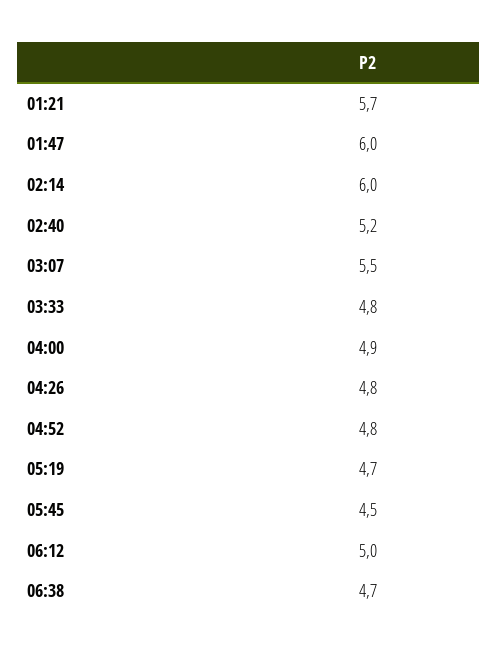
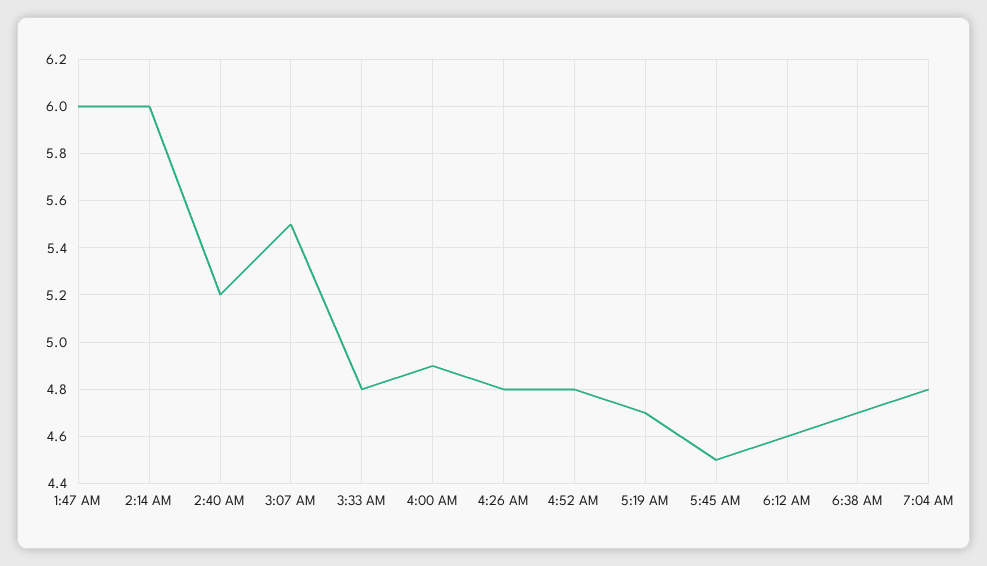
01:21: 5.7 -> none
06:12: 5 -> 4.6
7:04 AM: none -> 4.8

